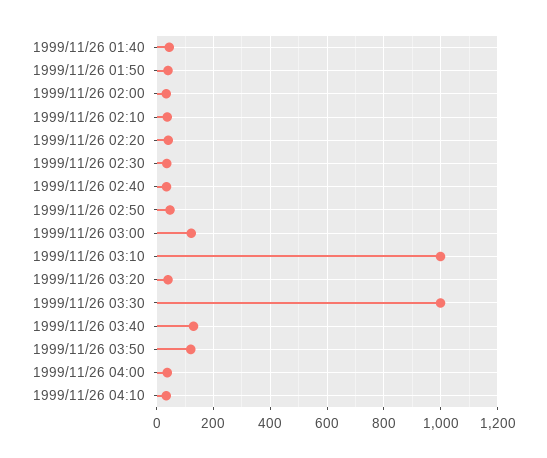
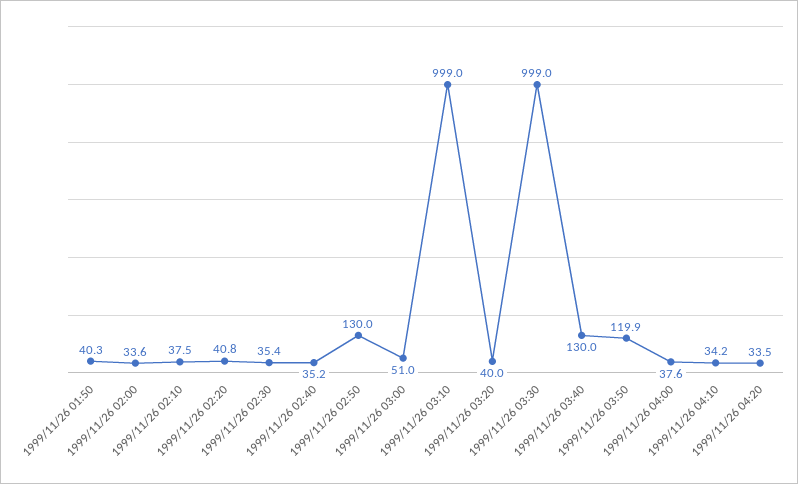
1999/11/26 01:40: 50 -> none
1999/11/26 02:50: 50 -> 130
1999/11/26 03:00: 125 -> 51
1999/11/26 04:20: none -> 33.5

